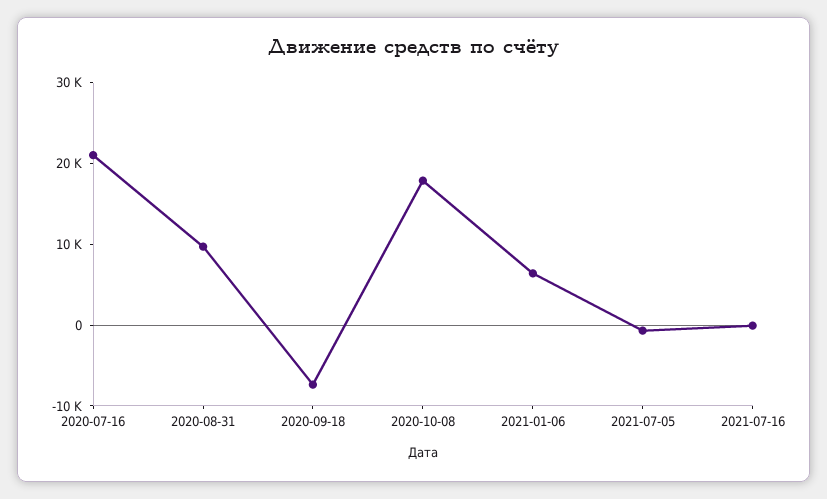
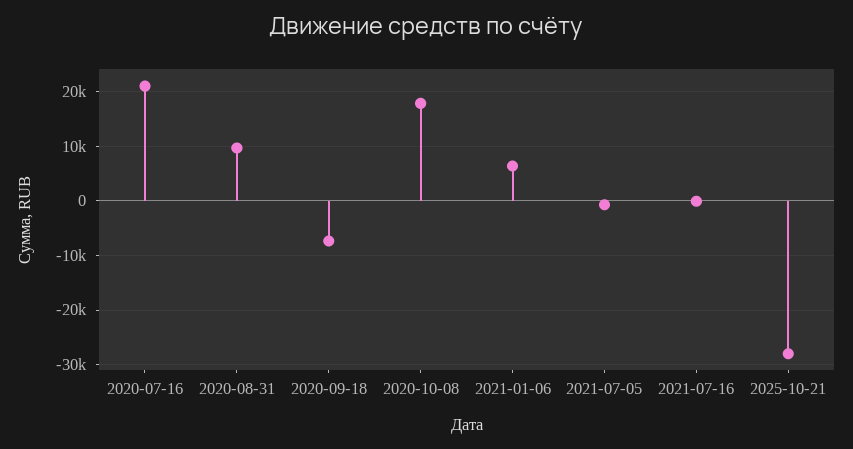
2025-10-21: none -> -28000

